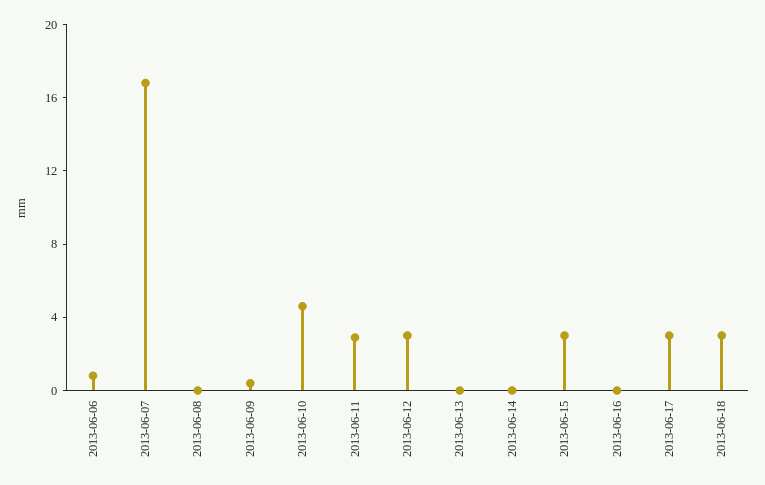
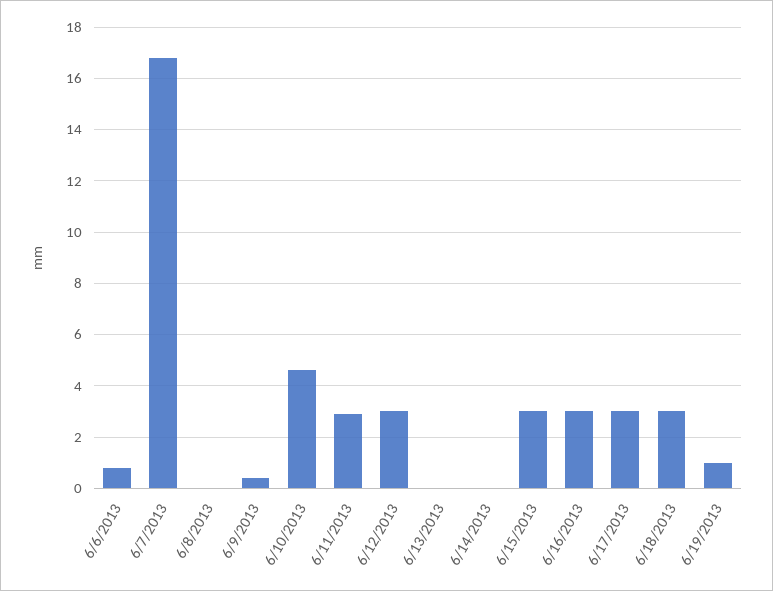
2013-06-16: 0 -> 3
6/19/2013: none -> 1

